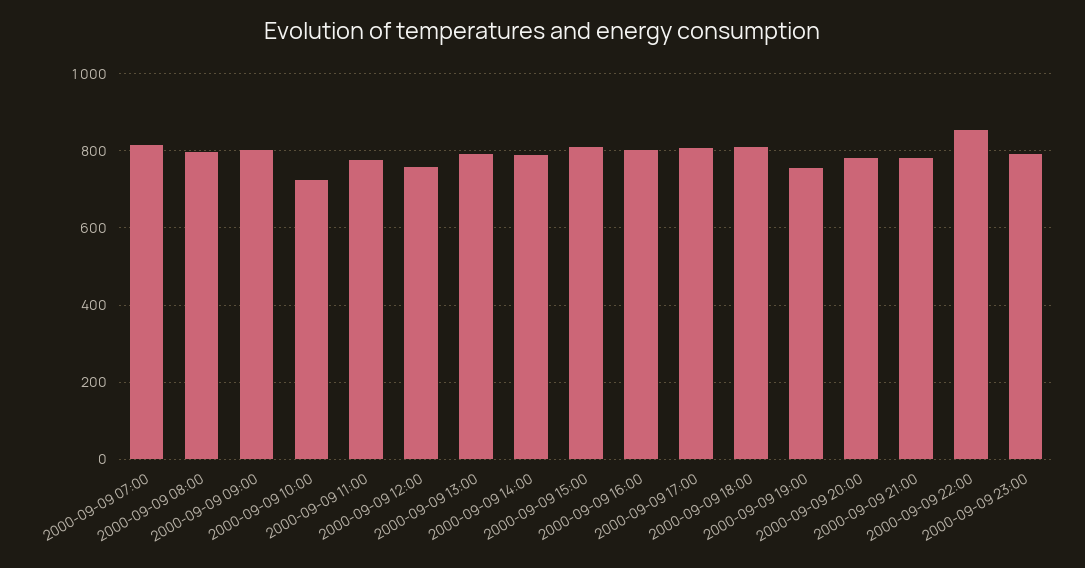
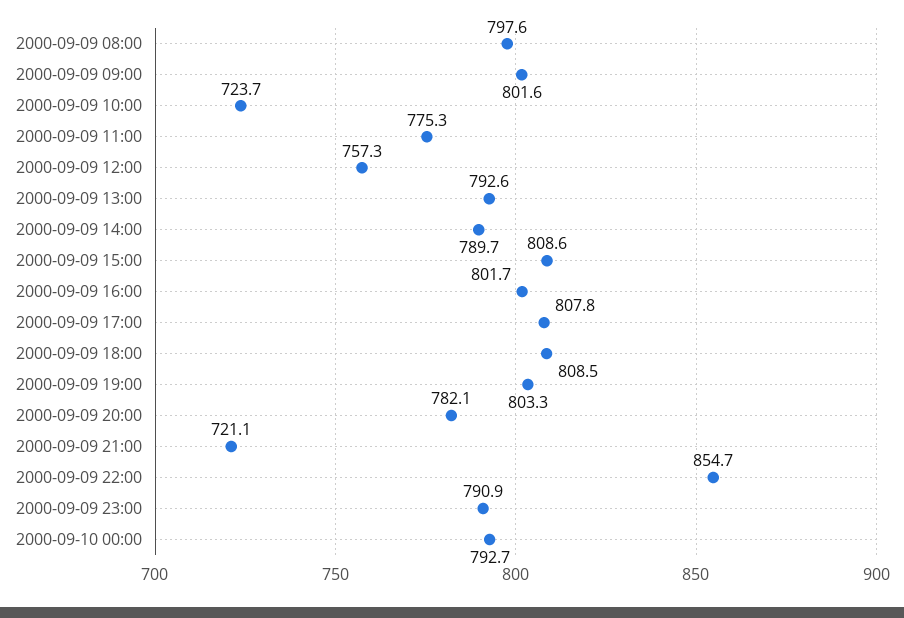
2000-09-09 07:00: 820 -> none
2000-09-09 19:00: 760 -> 803.3
2000-09-09 21:00: 780 -> 721.1
2000-09-10 00:00: none -> 792.7

